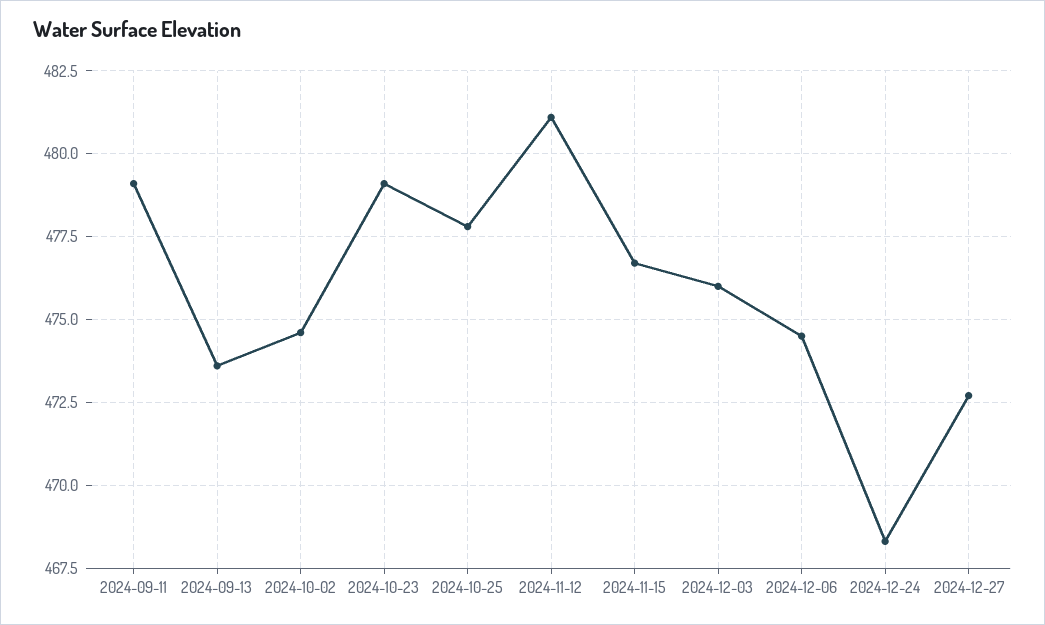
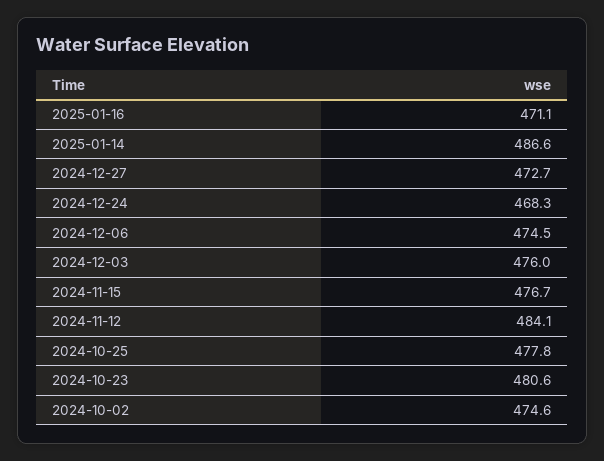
2024-09-11: 479 -> none
2024-09-13: 473.5 -> none
2024-10-23: 479 -> 480.6
2024-11-12: 481 -> 484.1
2025-01-16: none -> 471.1
2025-01-14: none -> 486.6

